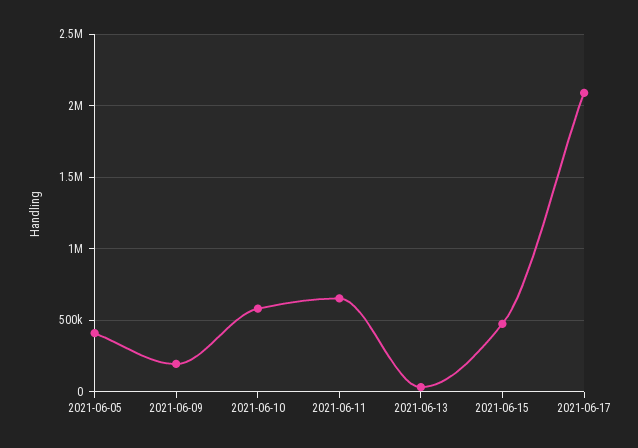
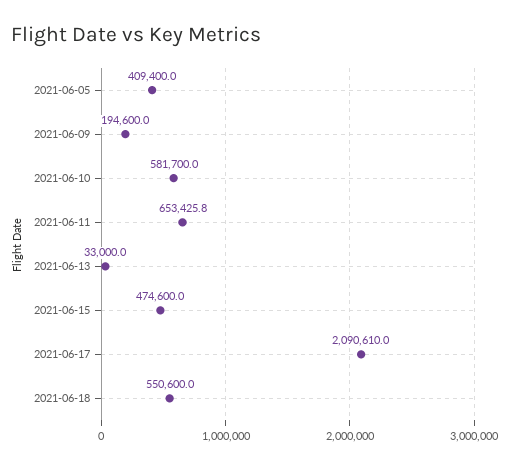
2021-06-18: none -> 550600

